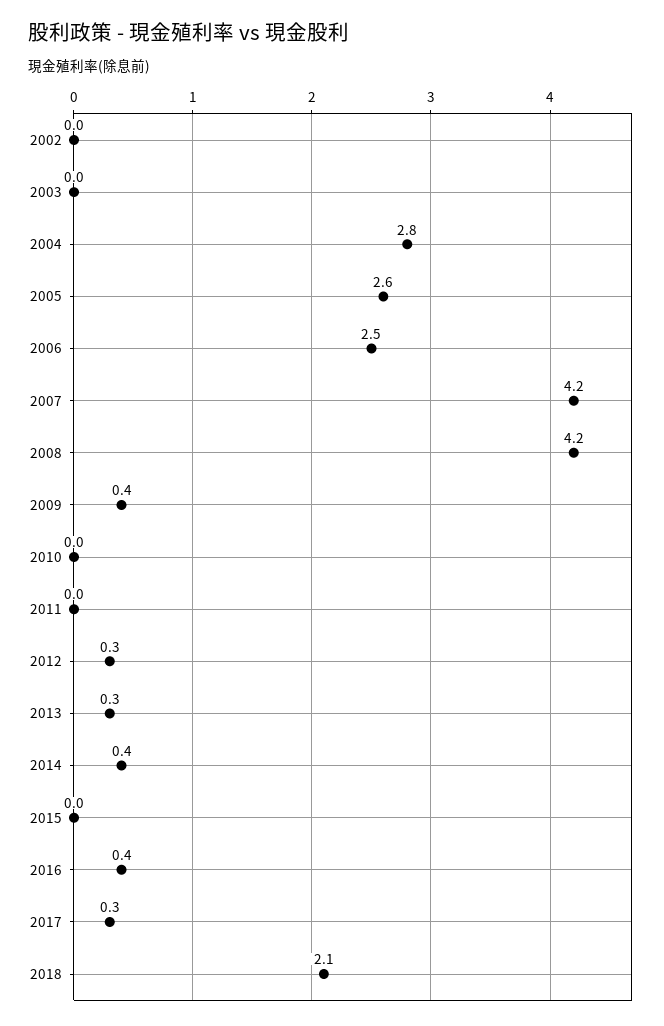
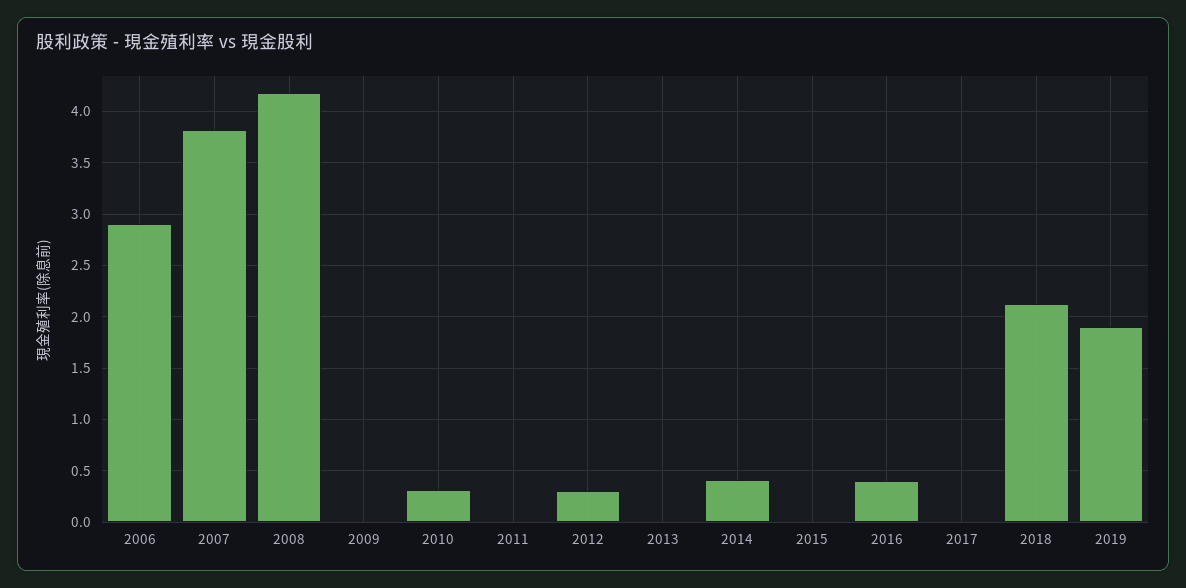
2002: 0 -> none
2003: 0 -> none
2004: 2.8 -> none
2005: 2.6 -> none
2006: 2.5 -> 2.9
2007: 4.2 -> 3.8
2009: 0.4 -> 0
2010: 0 -> 0.3
2013: 0.3 -> 0
2017: 0.3 -> 0
2019: none -> 1.9

